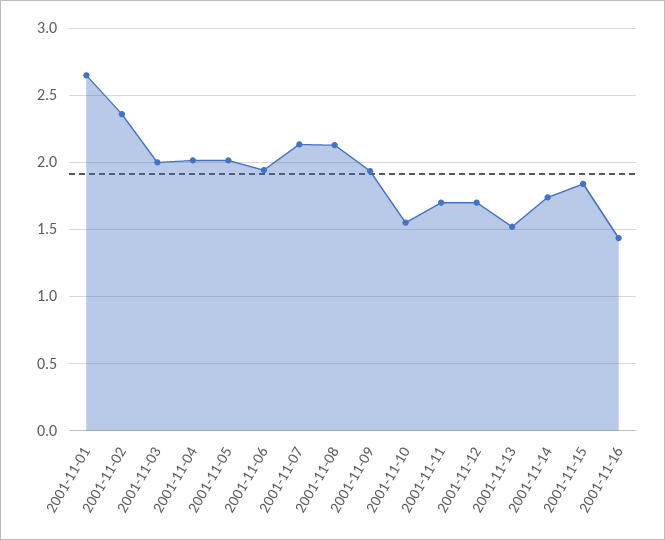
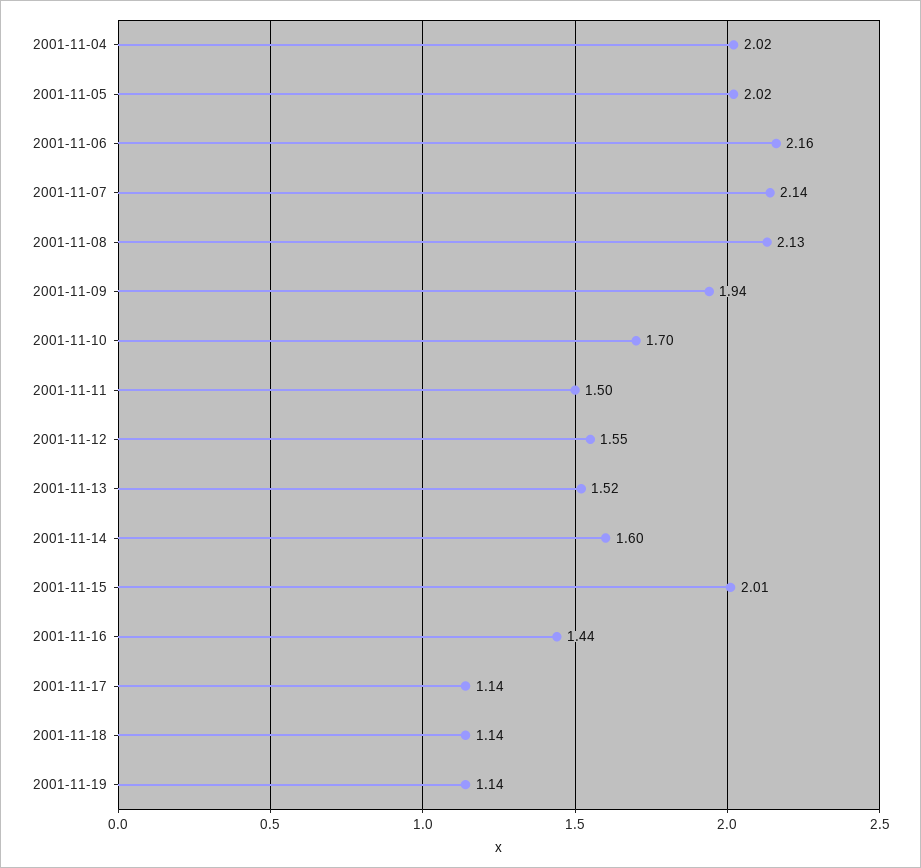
2001-11-01: 2.65 -> none
2001-11-02: 2.35 -> none
2001-11-03: 2 -> none
2001-11-06: 1.95 -> 2.16
2001-11-10: 1.55 -> 1.7
2001-11-11: 1.7 -> 1.5
2001-11-12: 1.7 -> 1.55
2001-11-14: 1.75 -> 1.6
2001-11-15: 1.85 -> 2.01
2001-11-17: none -> 1.14
2001-11-18: none -> 1.14
2001-11-19: none -> 1.14

